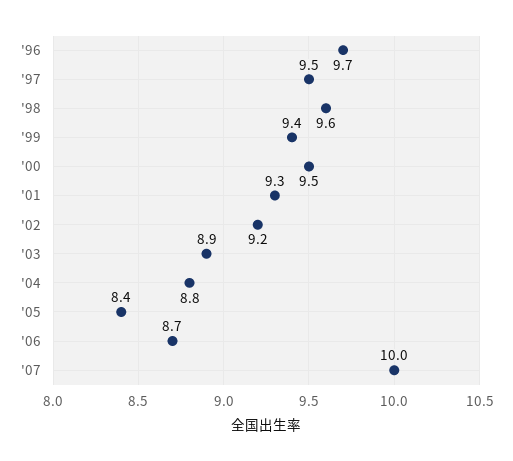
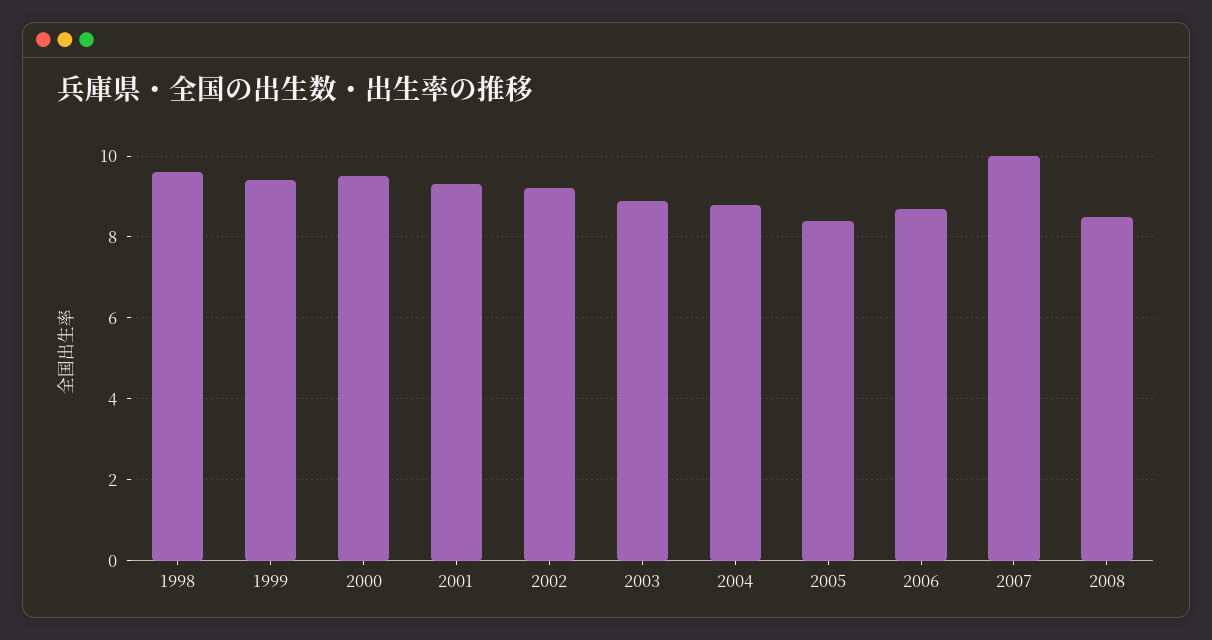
'96: 9.7 -> none
'97: 9.5 -> none
2008: none -> 8.5

